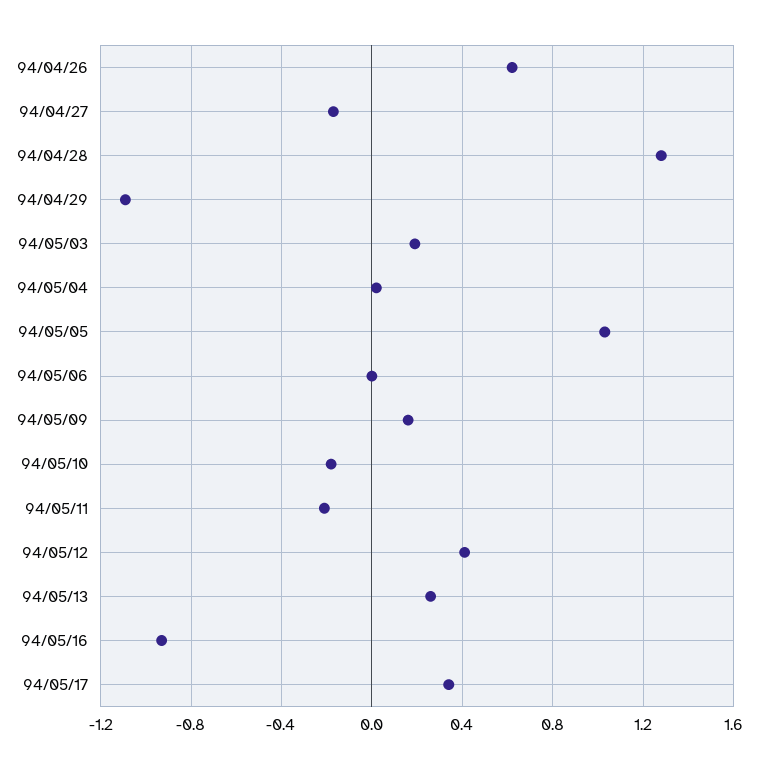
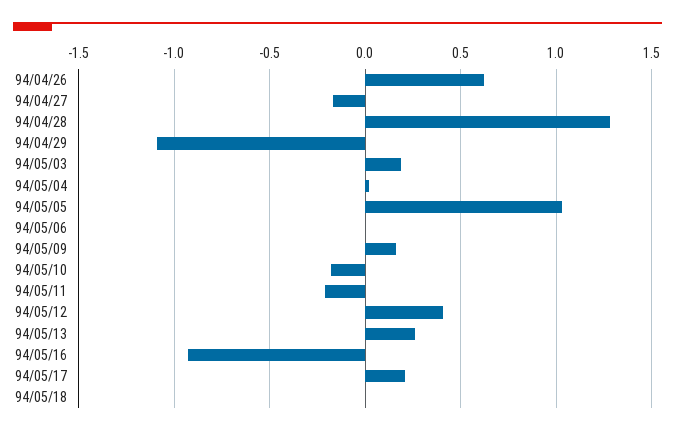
94/05/17: 0.35 -> 0.2
94/05/18: none -> 0

